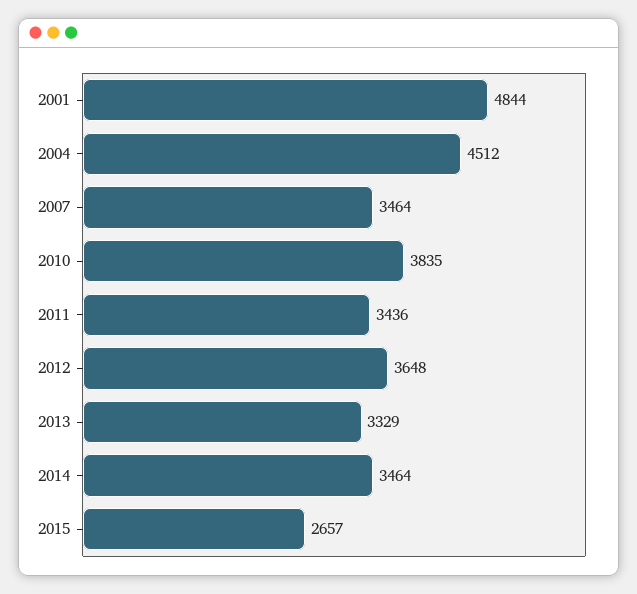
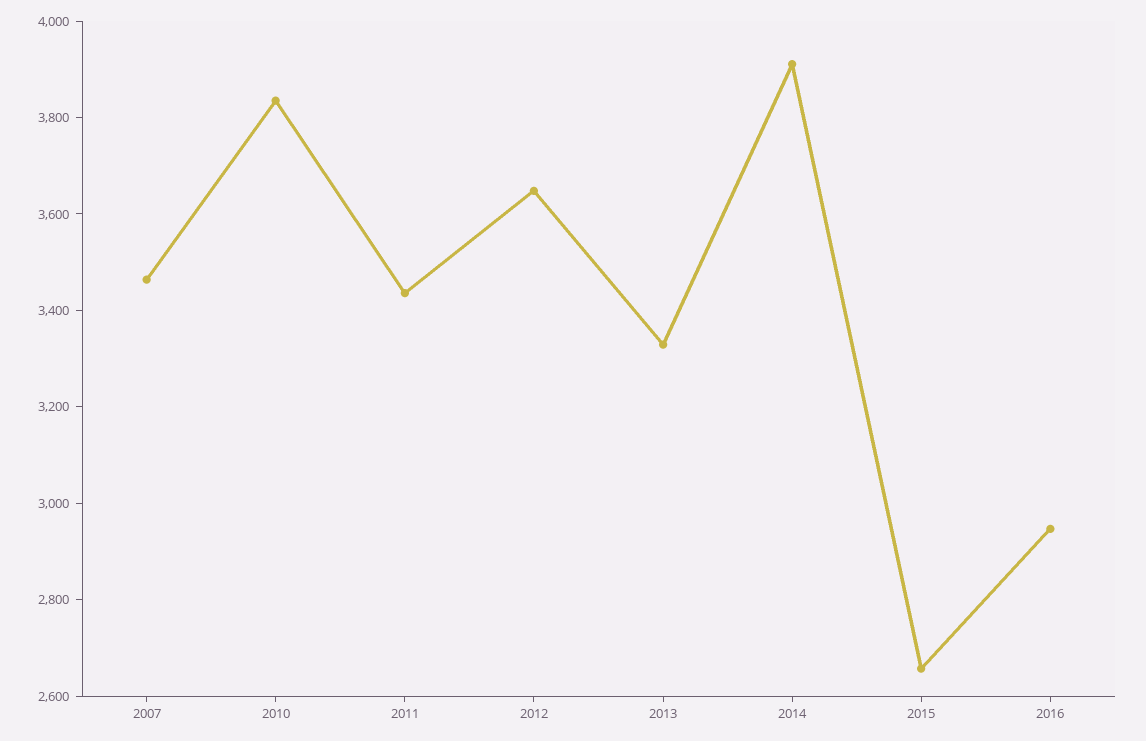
2001: 4844 -> none
2004: 4512 -> none
2014: 3464 -> 3900
2016: none -> 2950

